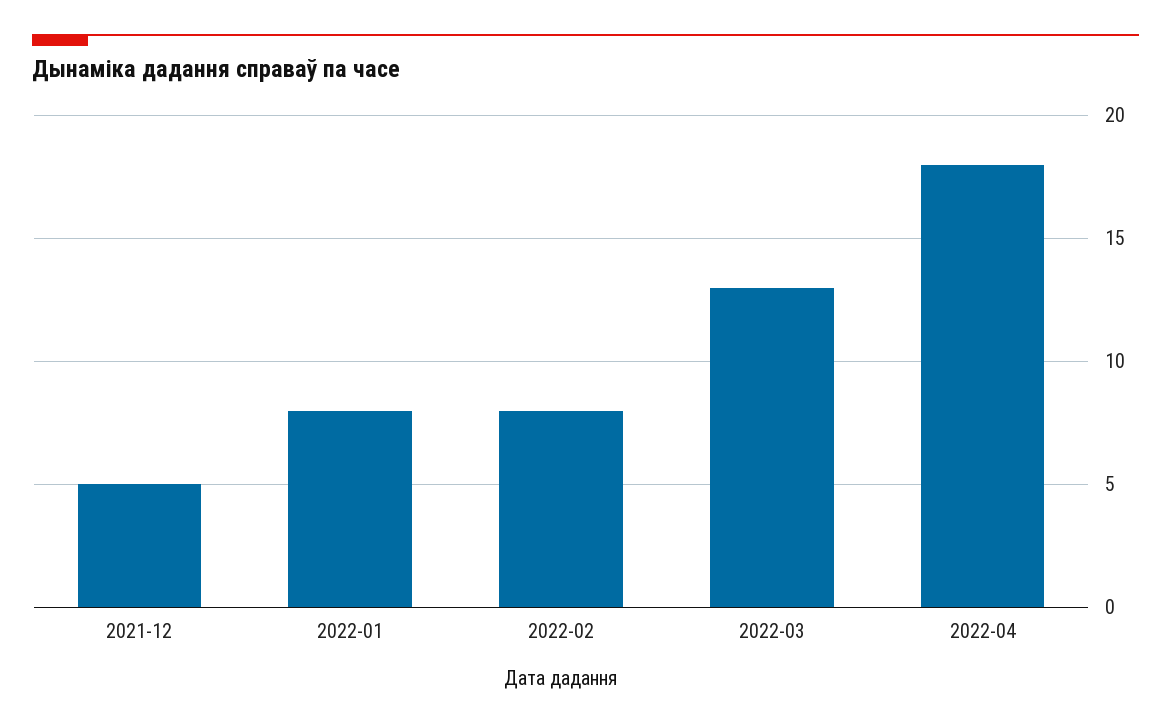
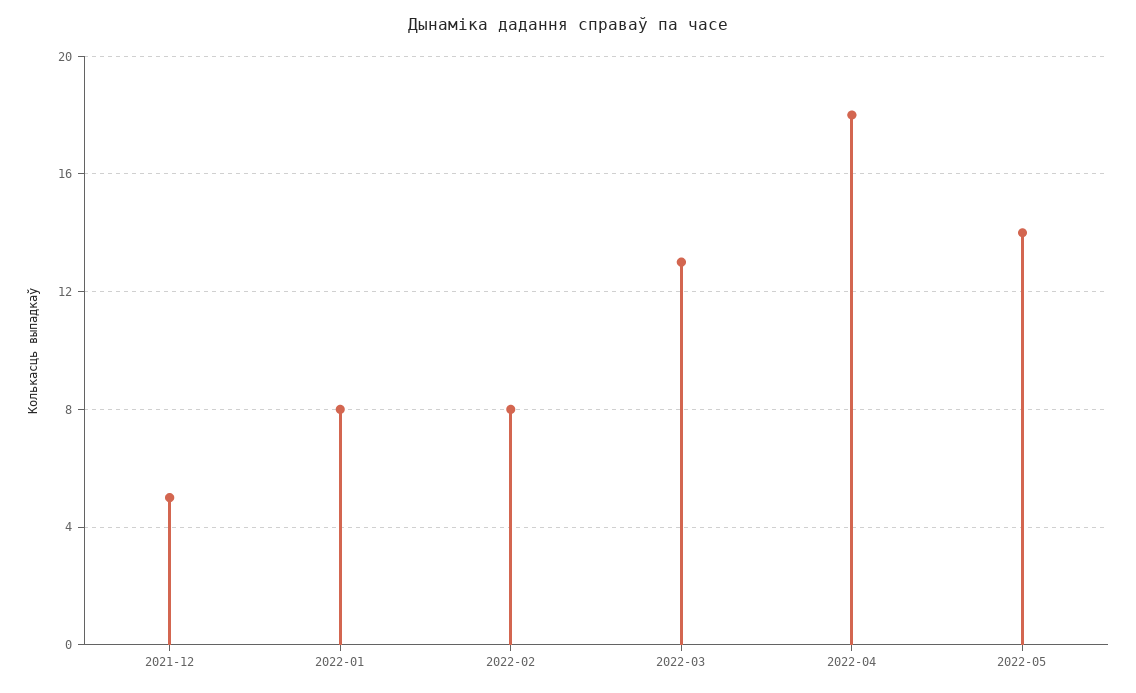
2022-05: none -> 14

